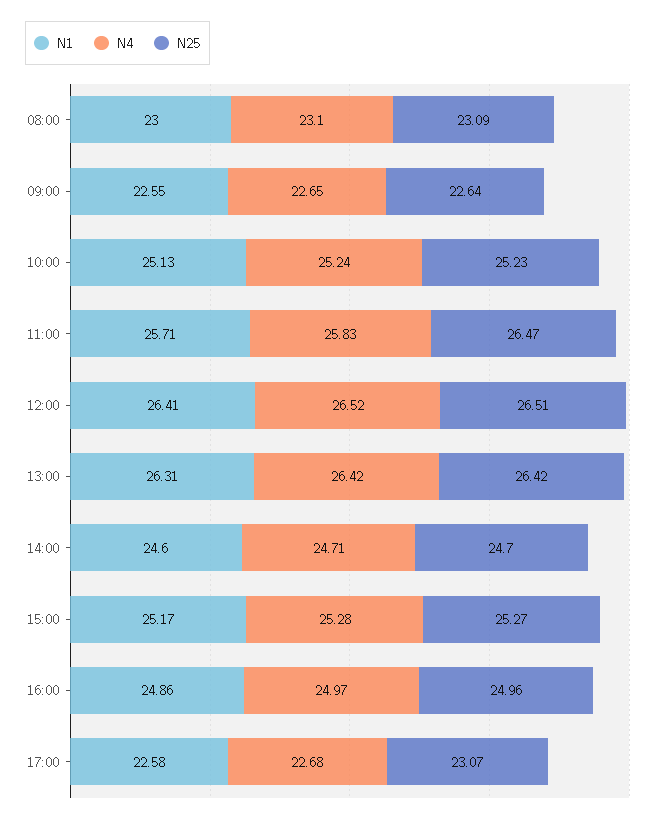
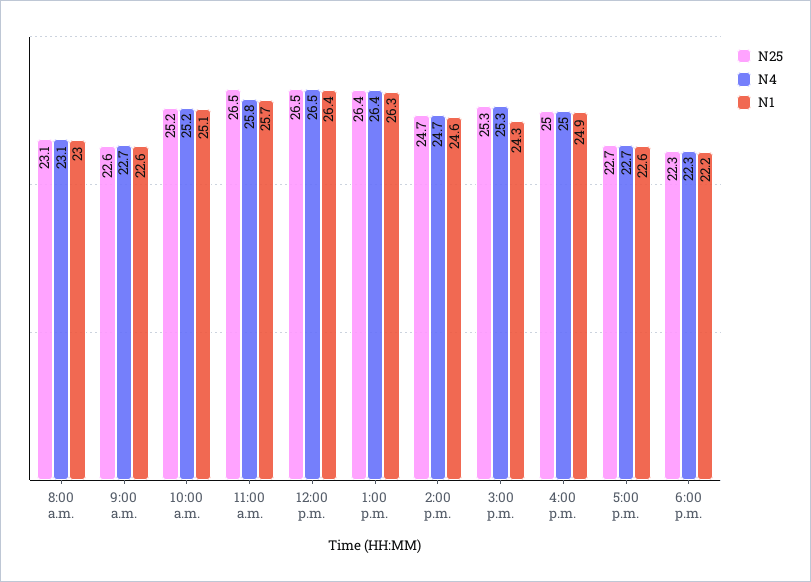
N1, 15:00: 25.17 -> 24.3
N25, 17:00: 23.07 -> 22.7
N25, 6:00 p.m.: none -> 22.3
N4, 6:00 p.m.: none -> 22.3
N1, 6:00 p.m.: none -> 22.2

